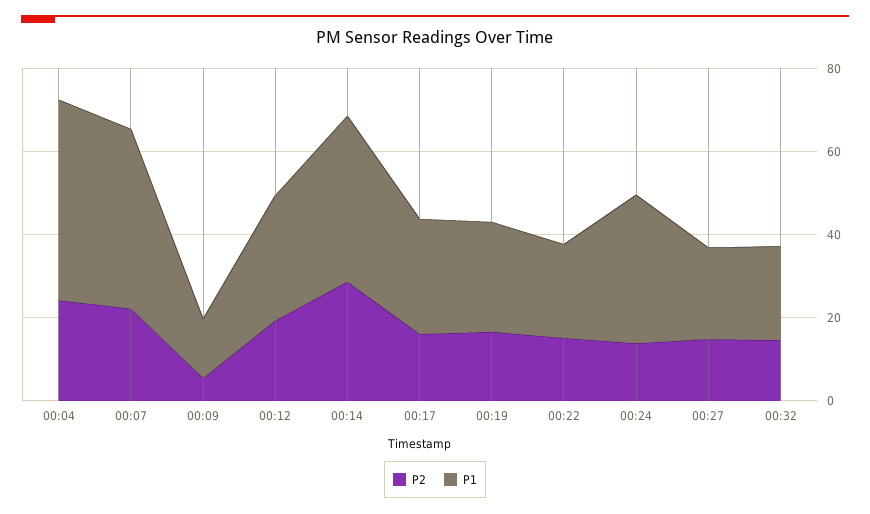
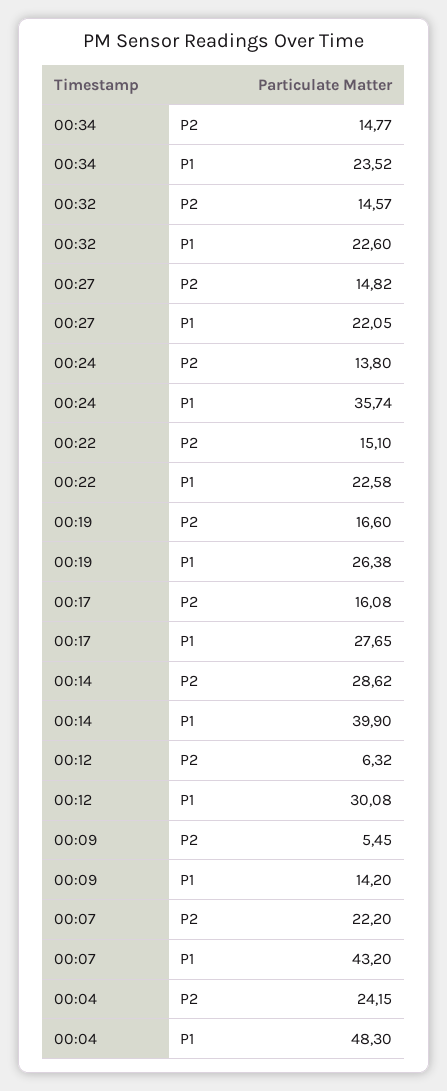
P2, 00:12: 20 -> 6.32
P2, 00:34: none -> 14.77
P1, 00:34: none -> 23.52

